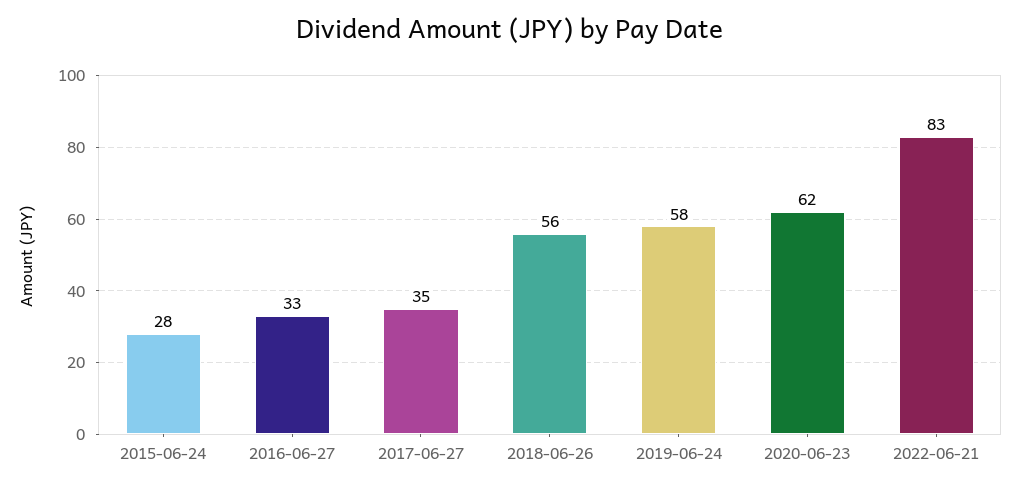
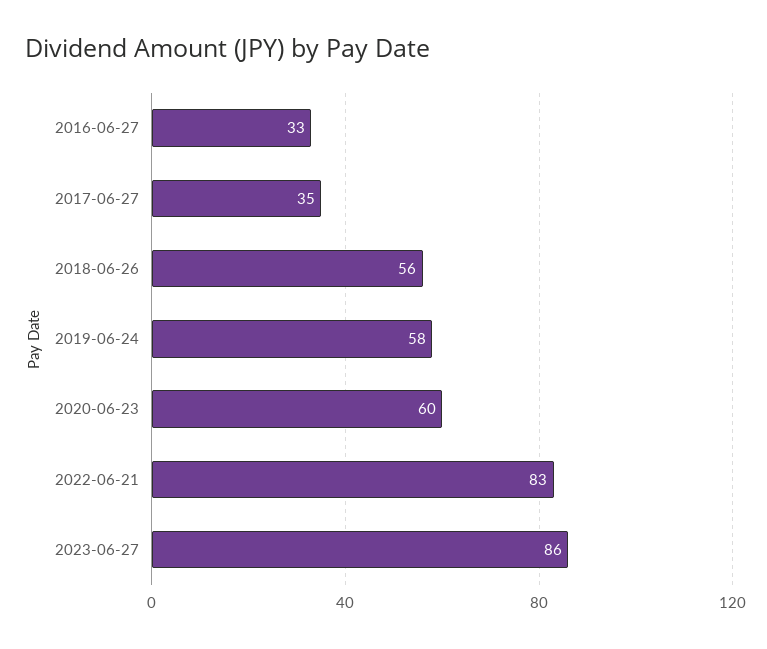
2015-06-24: 28 -> none
2020-06-23: 62 -> 60
2023-06-27: none -> 86

